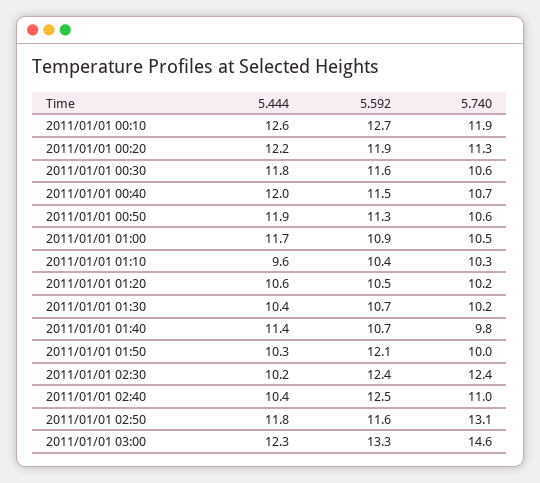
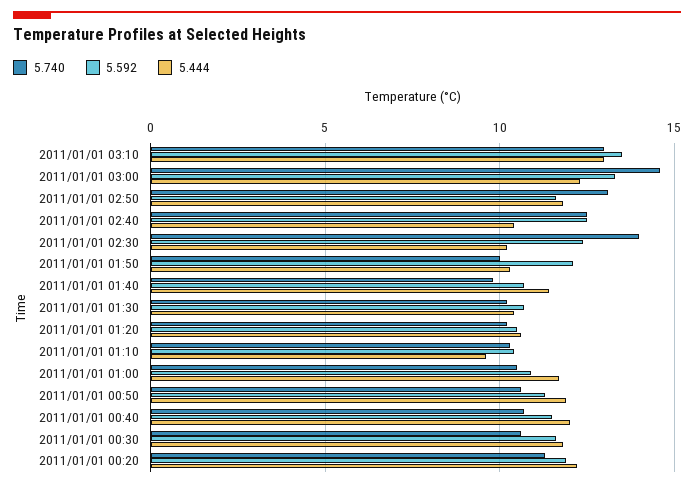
5.444, 2011/01/01 00:10: 12.6 -> none
5.592, 2011/01/01 00:10: 12.7 -> none
5.740, 2011/01/01 00:10: 11.9 -> none
5.740, 2011/01/01 02:30: 12.4 -> 14
5.740, 2011/01/01 02:40: 11 -> 12.5
5.740, 2011/01/01 03:10: none -> 13
5.592, 2011/01/01 03:10: none -> 13.5
5.444, 2011/01/01 03:10: none -> 13

